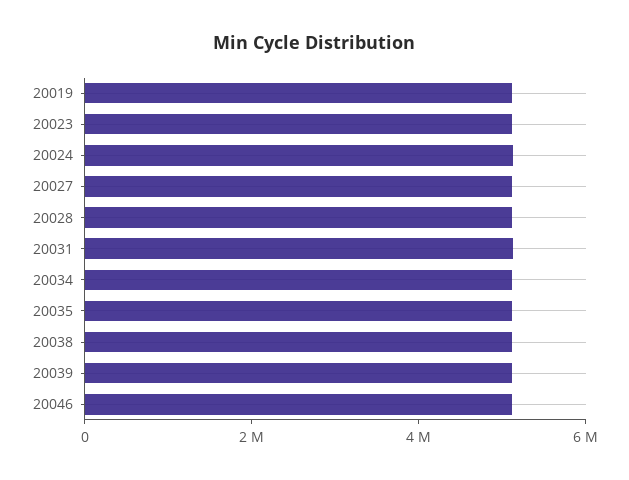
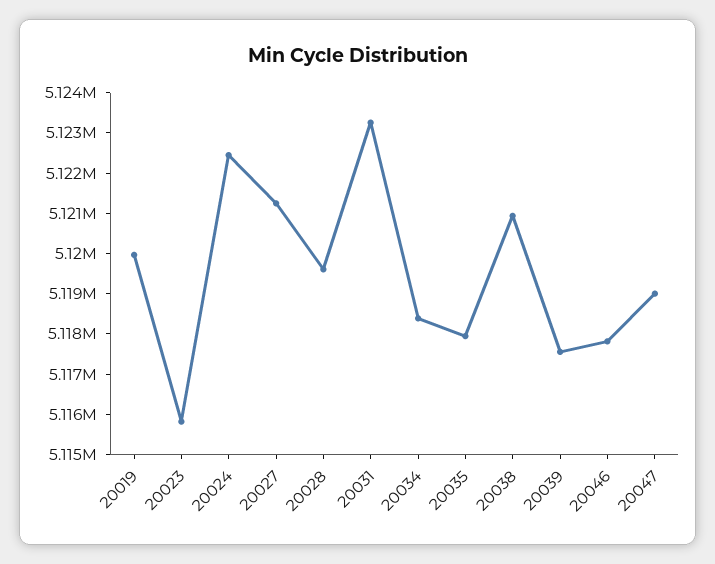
20047: none -> 5119000

